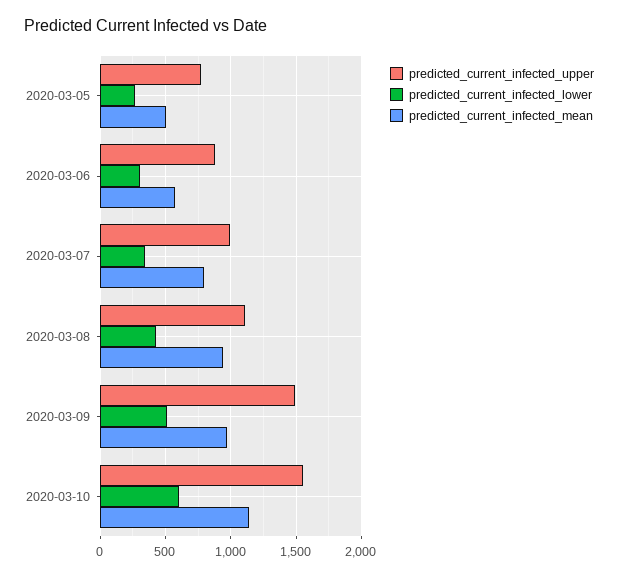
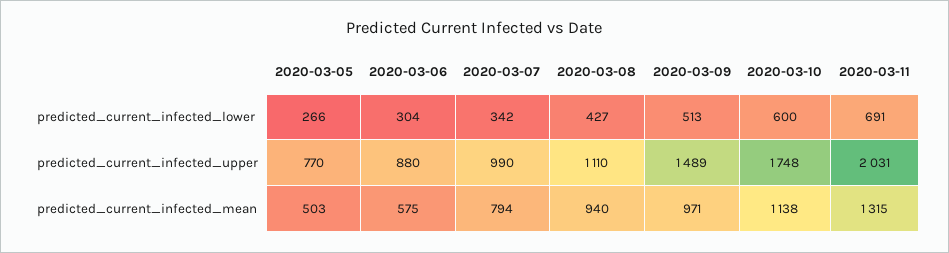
predicted_current_infected_upper, 2020-03-10: 1550 -> 1748
predicted_current_infected_lower, 2020-03-11: none -> 691
predicted_current_infected_upper, 2020-03-11: none -> 2031
predicted_current_infected_mean, 2020-03-11: none -> 1315

